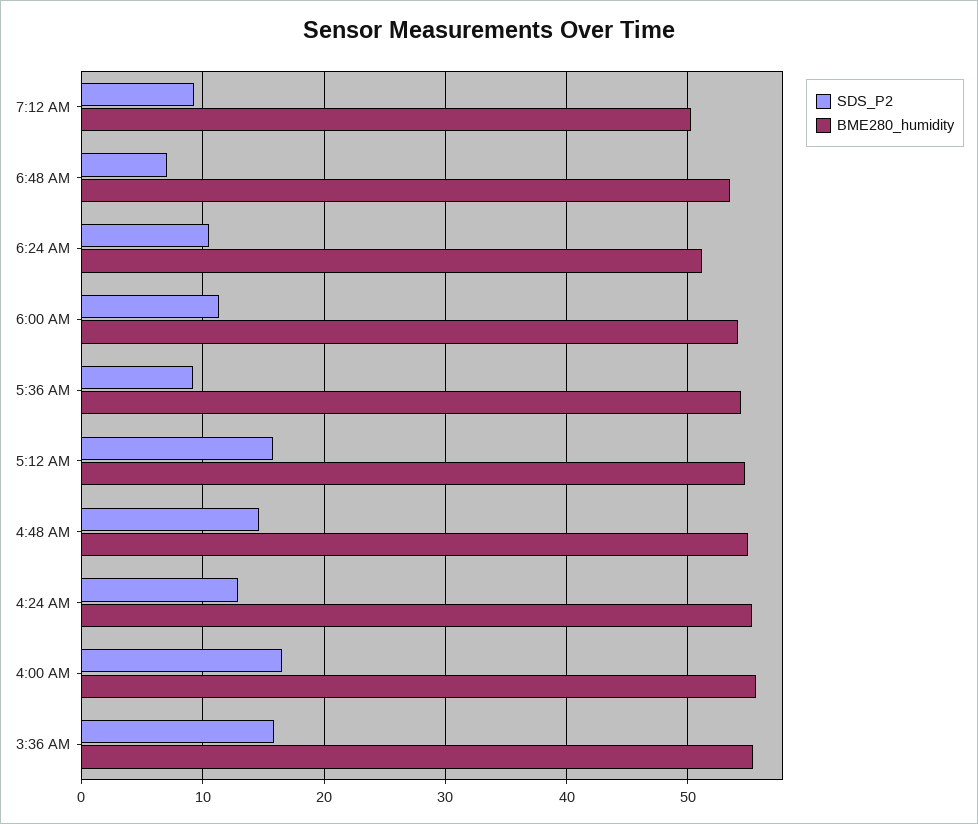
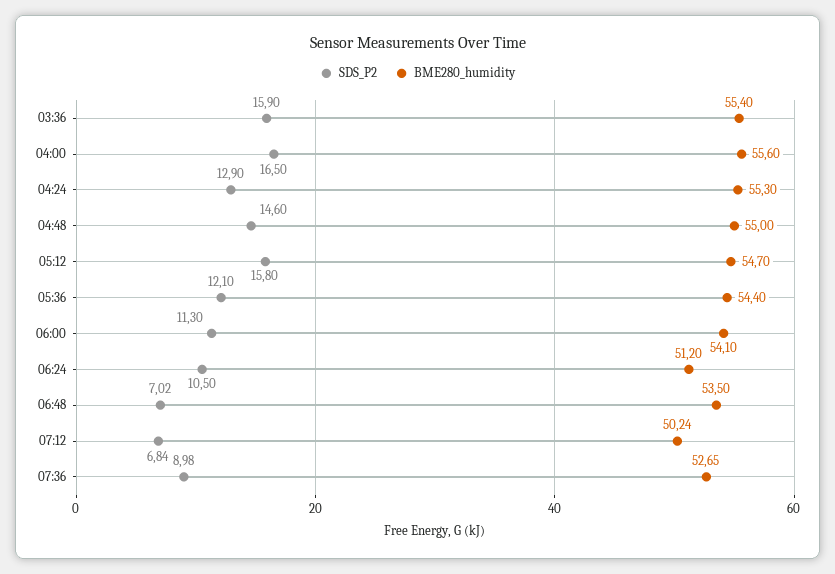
SDS_P2, 7:12 AM: 9 -> 6.84
SDS_P2, 5:36 AM: 9 -> 12.1
SDS_P2, 07:36: none -> 8.98
BME280_humidity, 07:36: none -> 52.65

